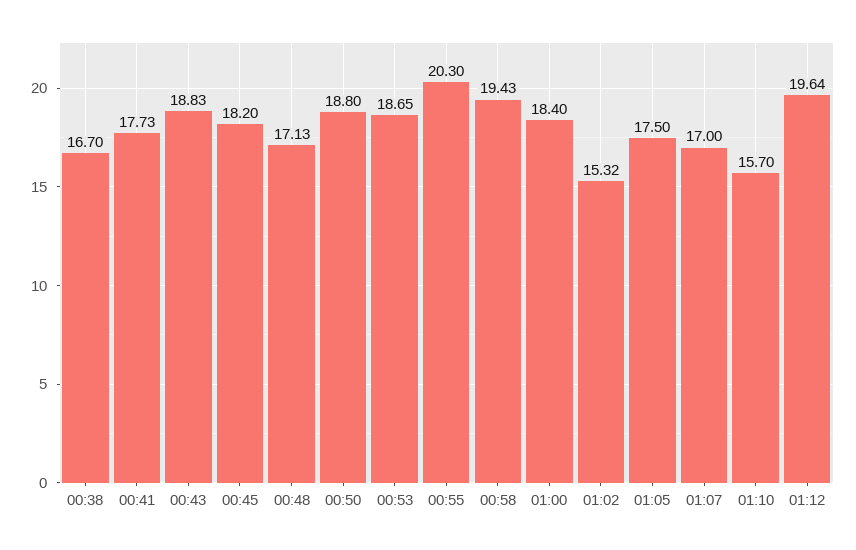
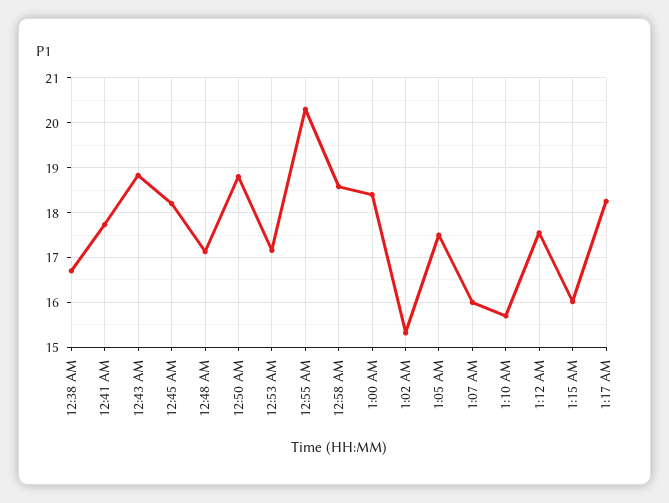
00:53: 18.65 -> 17.2
00:58: 19.43 -> 18.6
01:07: 17 -> 16
01:12: 19.64 -> 17.6
1:15 AM: none -> 16
1:17 AM: none -> 18.2

